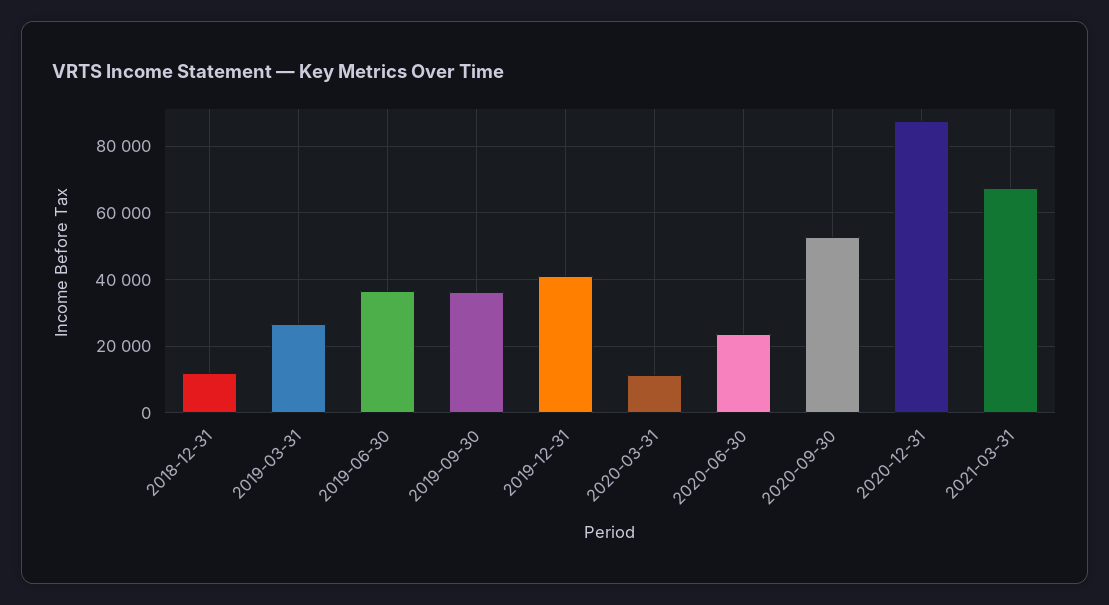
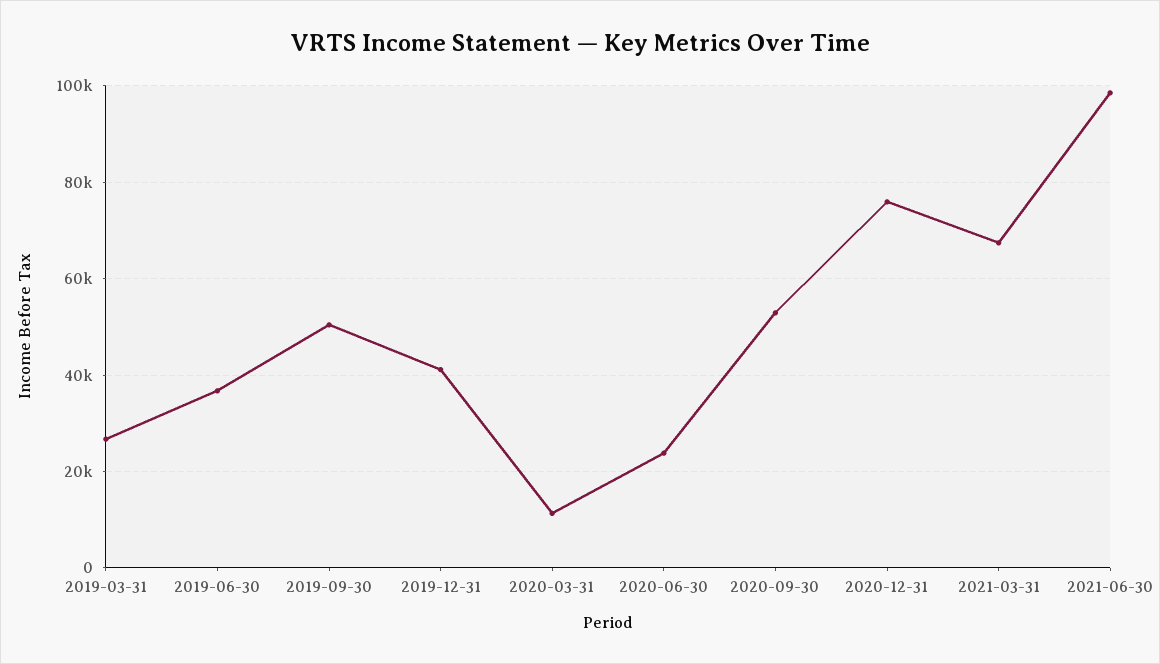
2018-12-31: 12000 -> none
2019-09-30: 36000 -> 50000
2020-12-31: 88000 -> 76000
2021-06-30: none -> 98000

